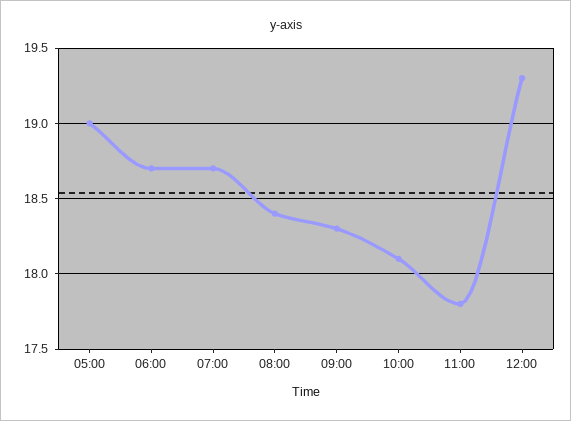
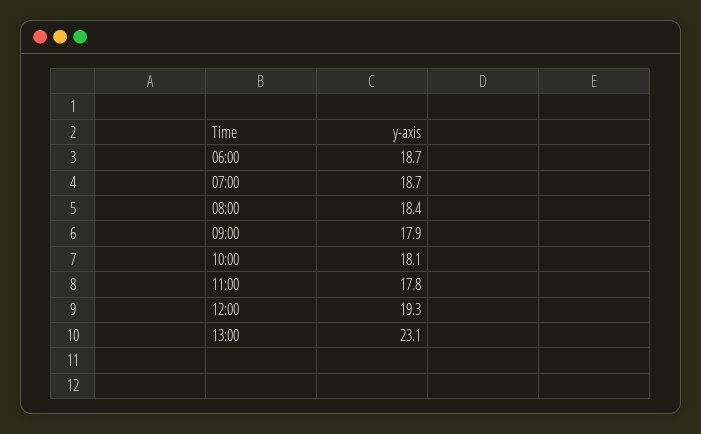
05:00: 19 -> none
09:00: 18.3 -> 17.9
13:00: none -> 23.1

